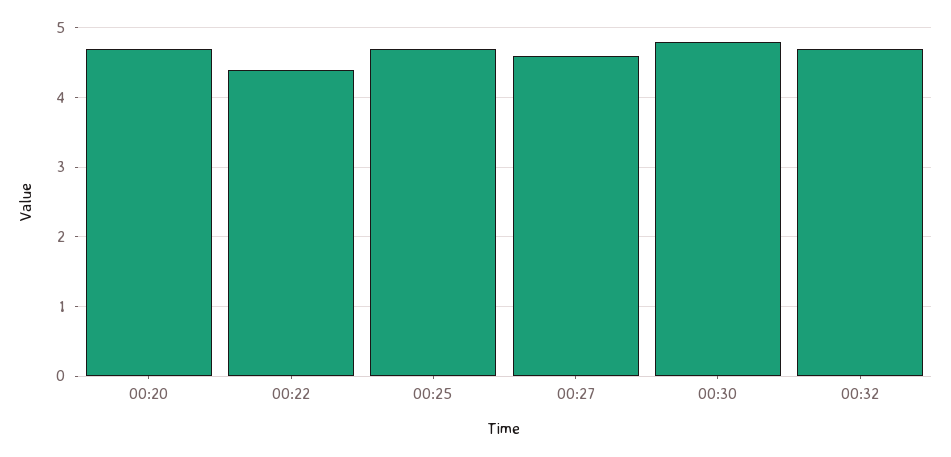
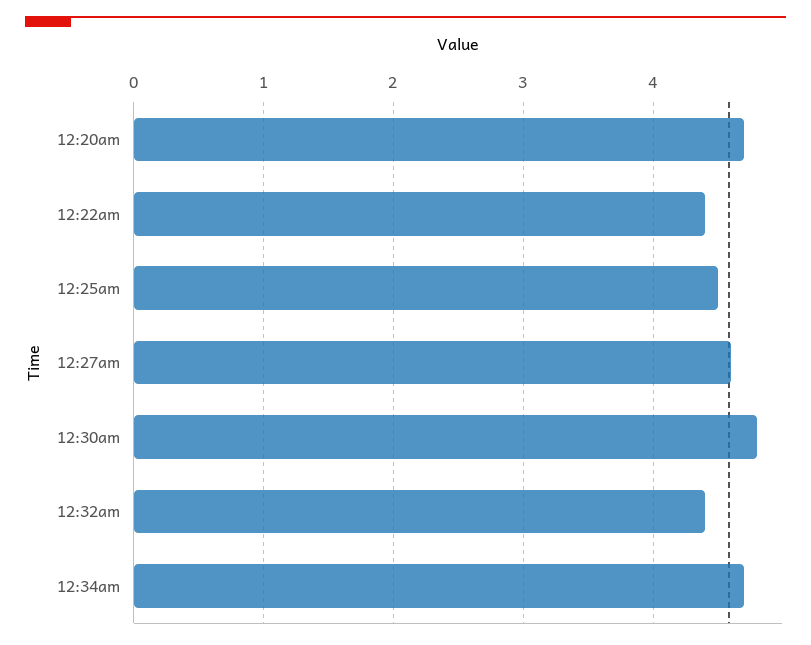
00:25: 4.7 -> 4.5
00:32: 4.7 -> 4.4
12:34am: none -> 4.7

